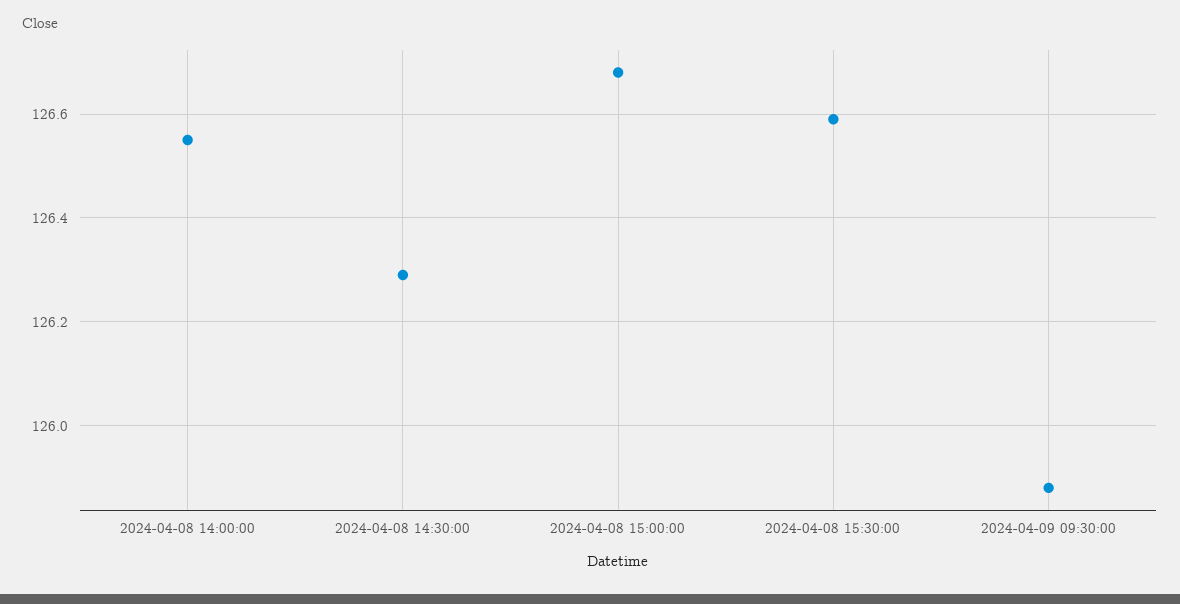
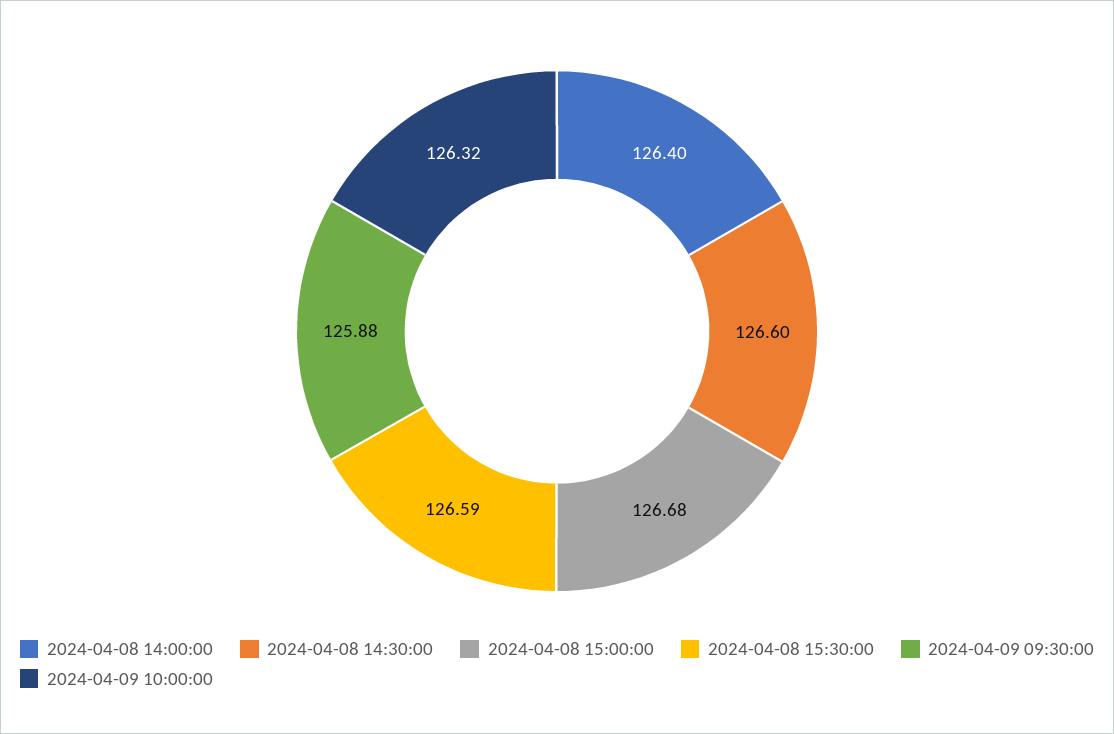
2024-04-08 14:00:00: 126.55 -> 126.4
2024-04-08 14:30:00: 126.3 -> 126.6
2024-04-09 10:00:00: none -> 126.32

